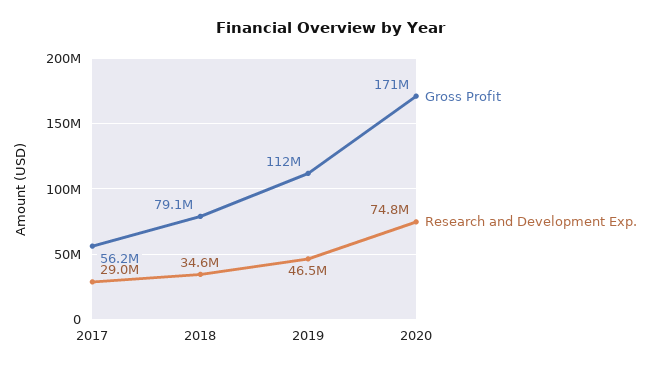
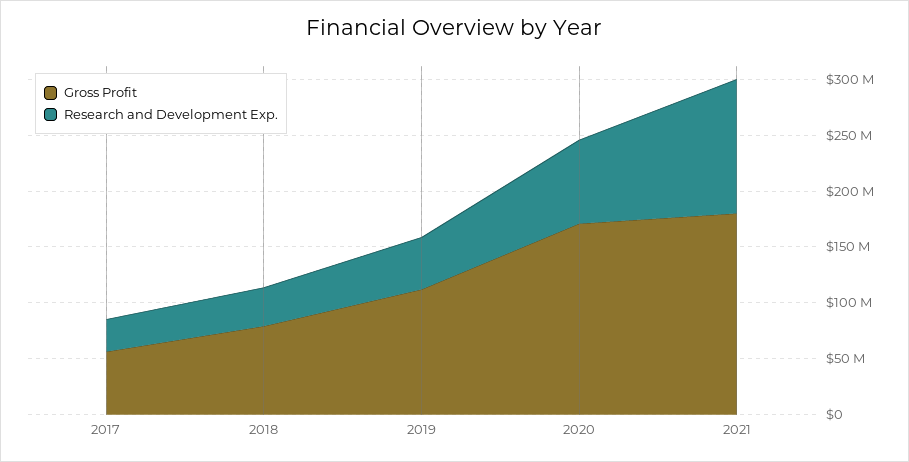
Gross Profit, 2021: none -> 180000000
Research and Development Exp., 2021: none -> 120000000

